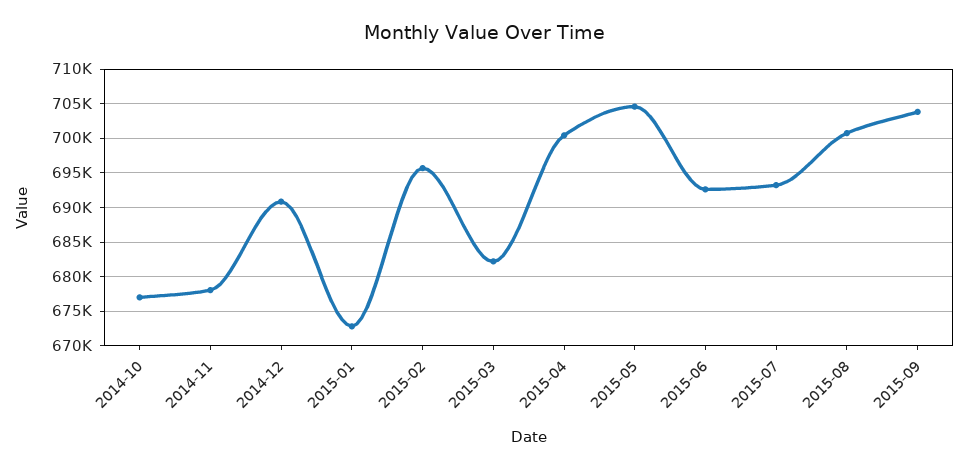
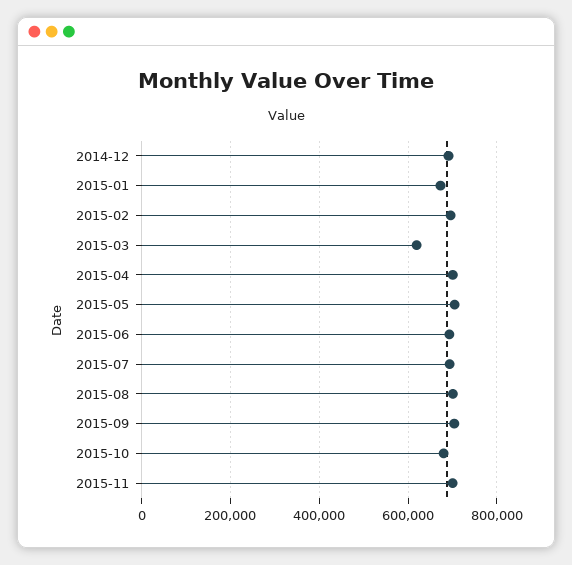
2014-10: 677000 -> none
2014-11: 678000 -> none
2015-03: 682000 -> 620000
2015-10: none -> 680000
2015-11: none -> 700000

